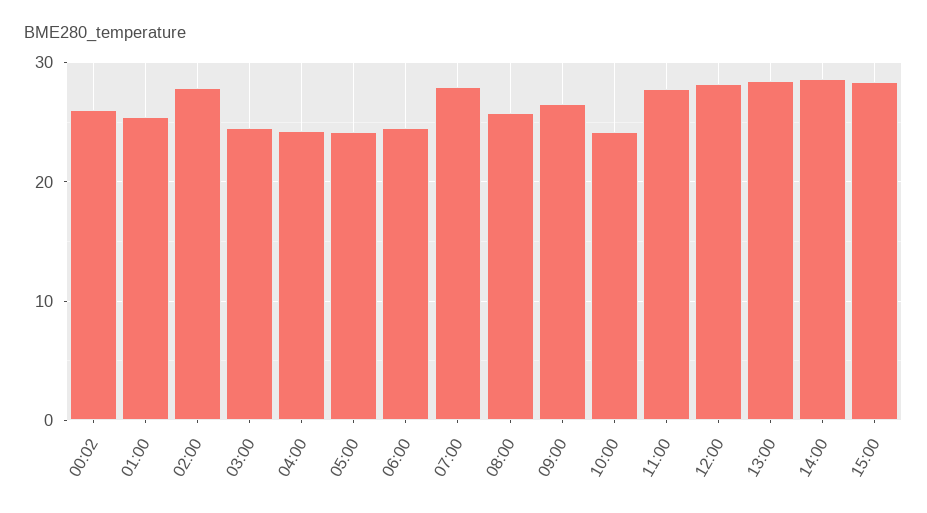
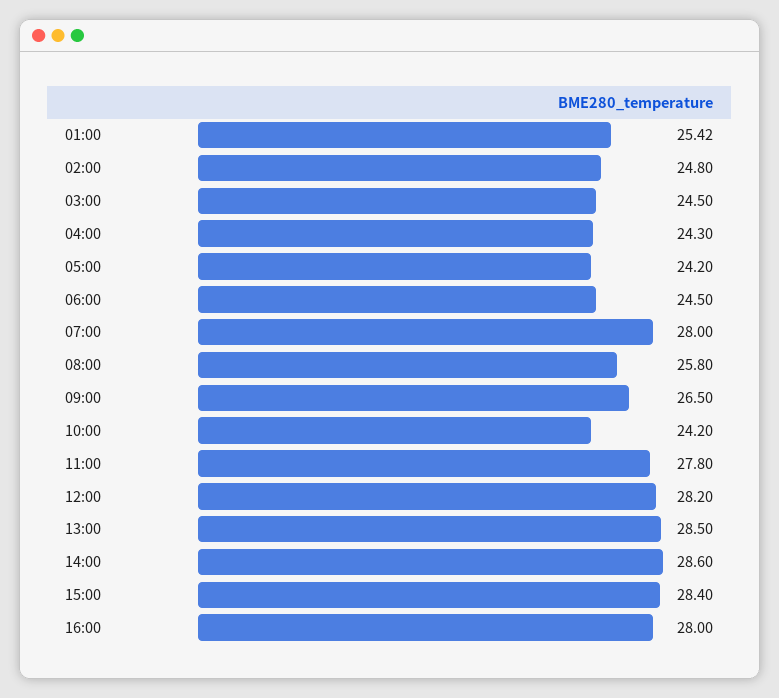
00:02: 26 -> none
02:00: 28 -> 24.8
16:00: none -> 28

